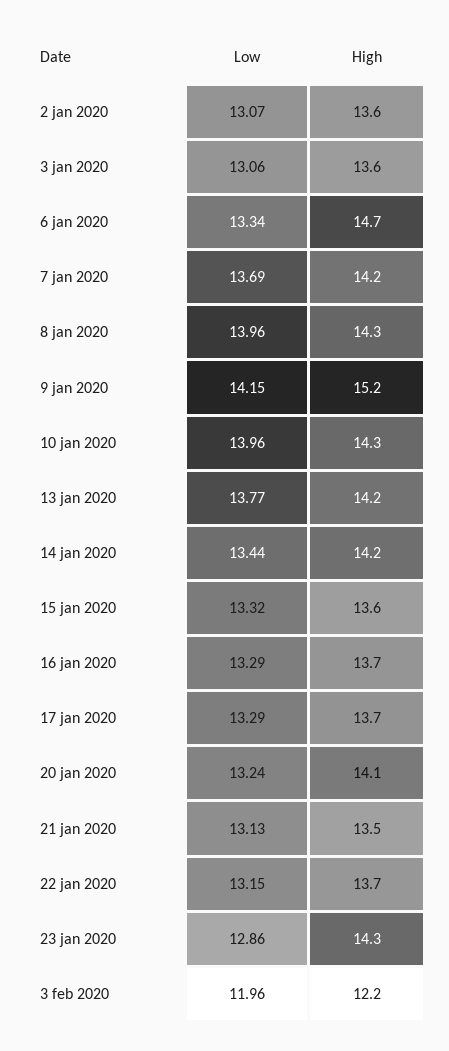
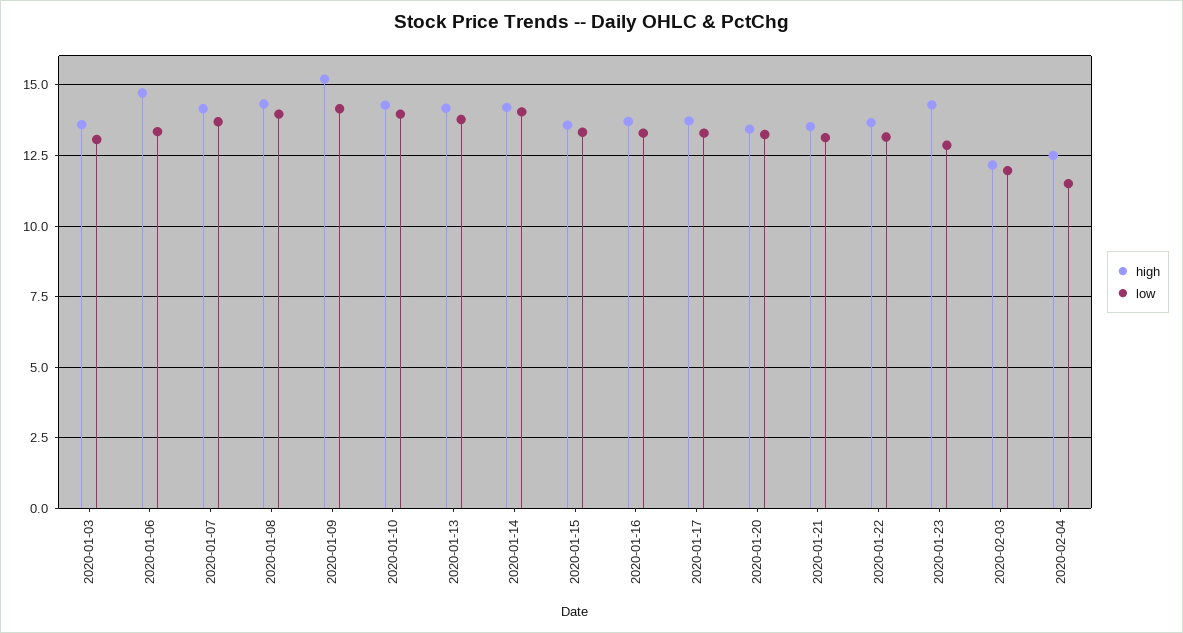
Low, 2 jan 2020: 13.07 -> none
High, 2 jan 2020: 13.6 -> none
Low, 14 jan 2020: 13.44 -> 14
High, 20 jan 2020: 14.1 -> 13.5
High, 2020-02-04: none -> 12.5
Low, 2020-02-04: none -> 11.5

